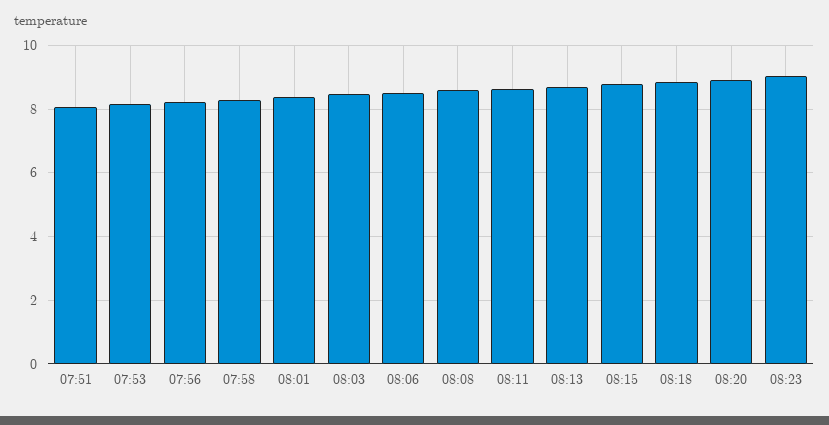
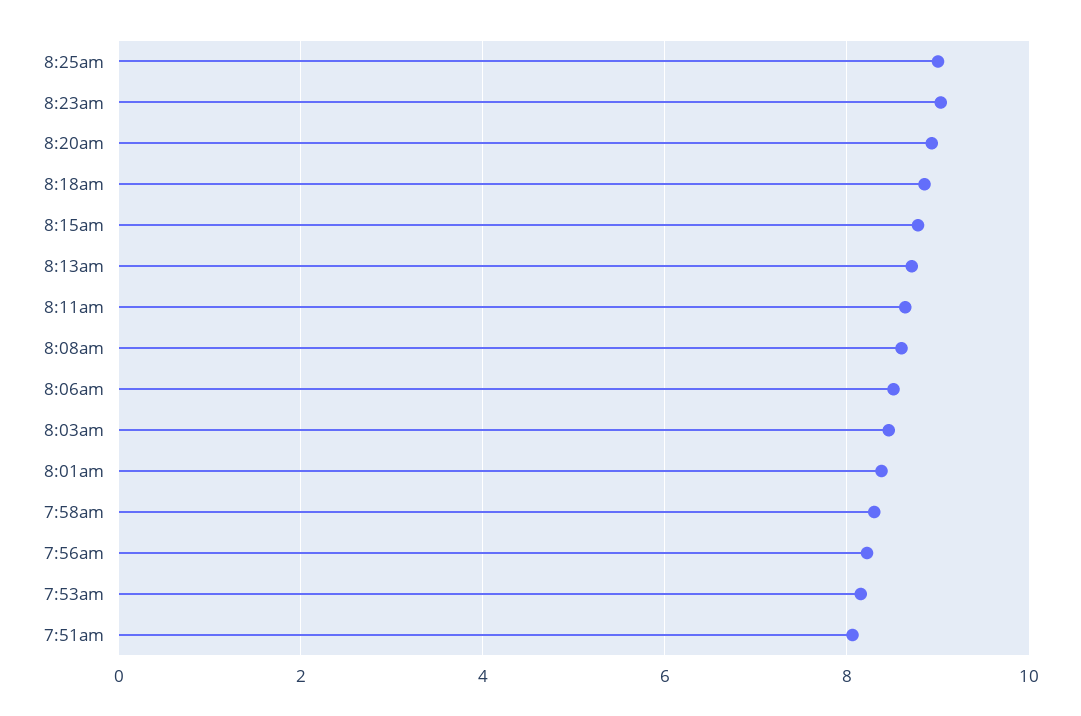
8:25am: none -> 9

